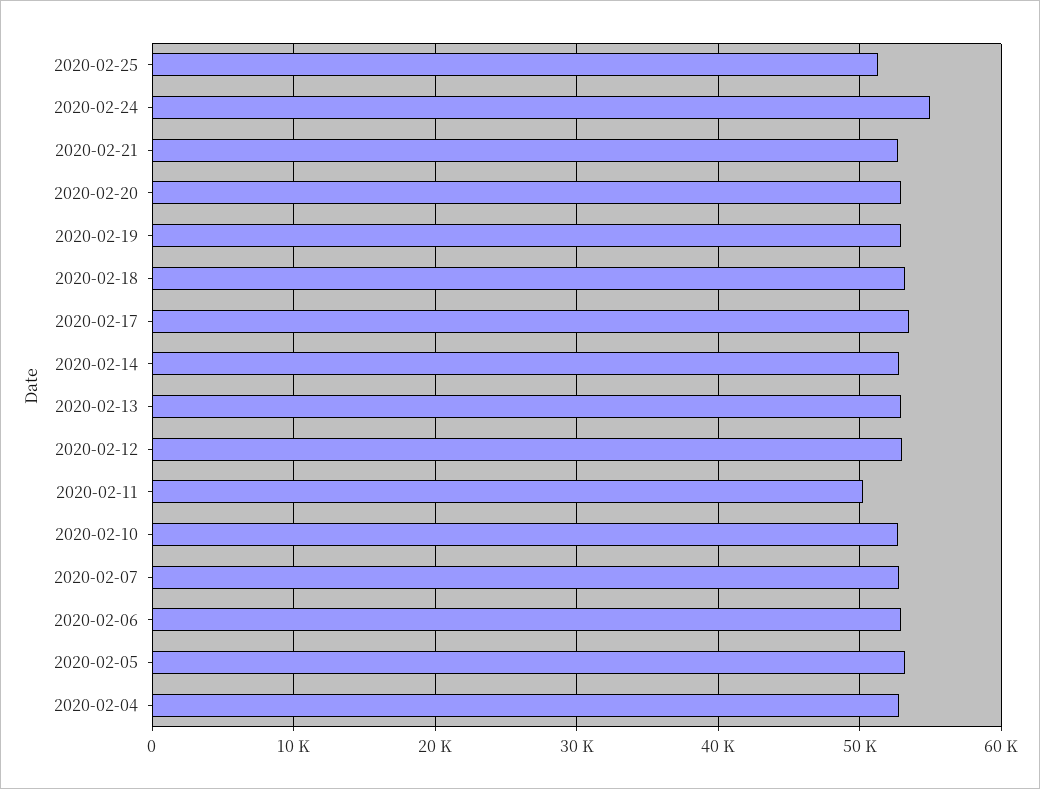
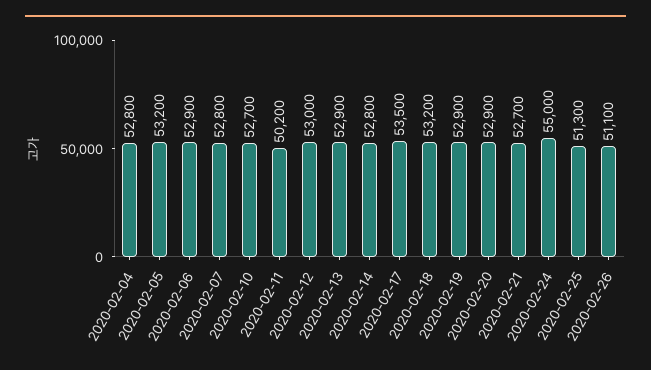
2020-02-26: none -> 51100

